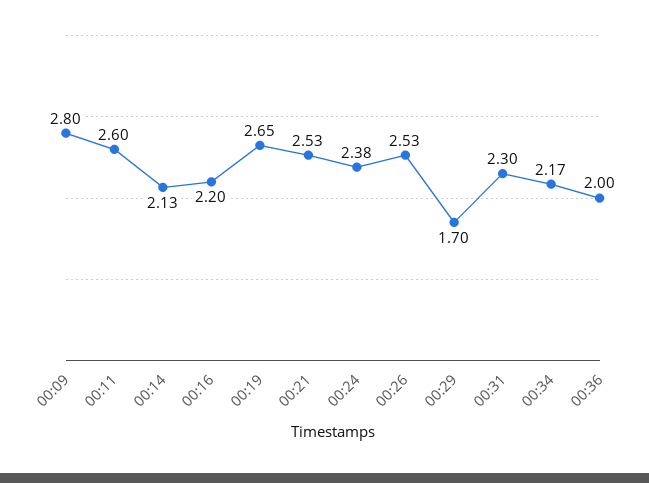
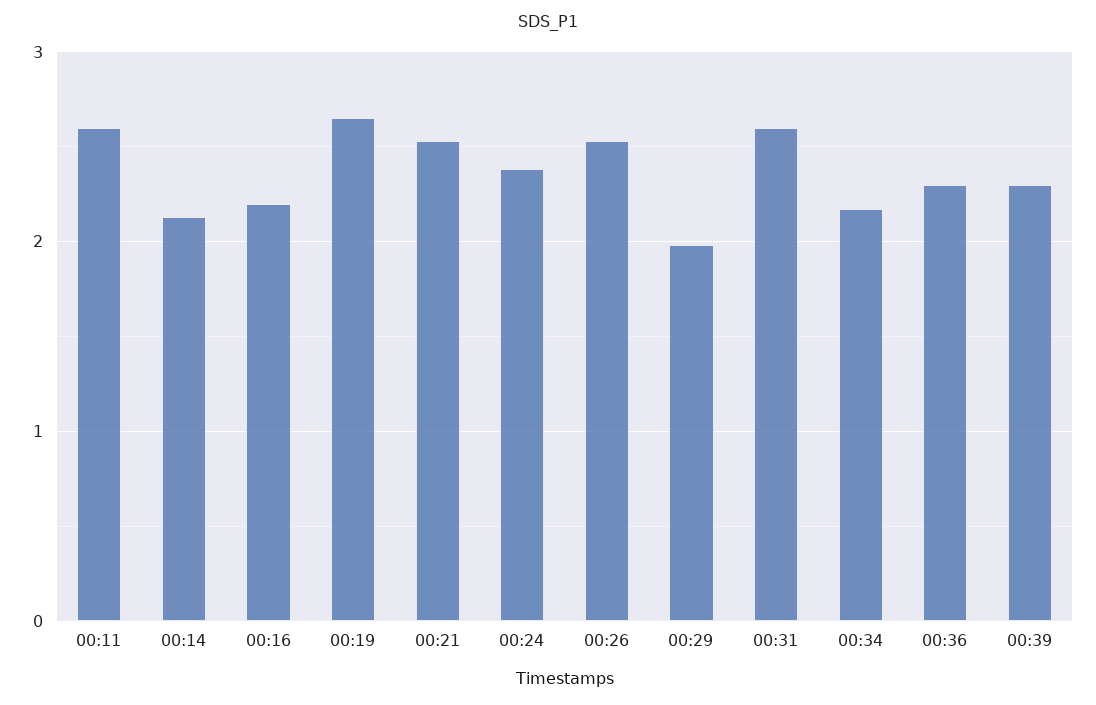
00:09: 2.8 -> none
00:29: 1.7 -> 2
00:31: 2.3 -> 2.6
00:36: 2 -> 2.3
00:39: none -> 2.3

